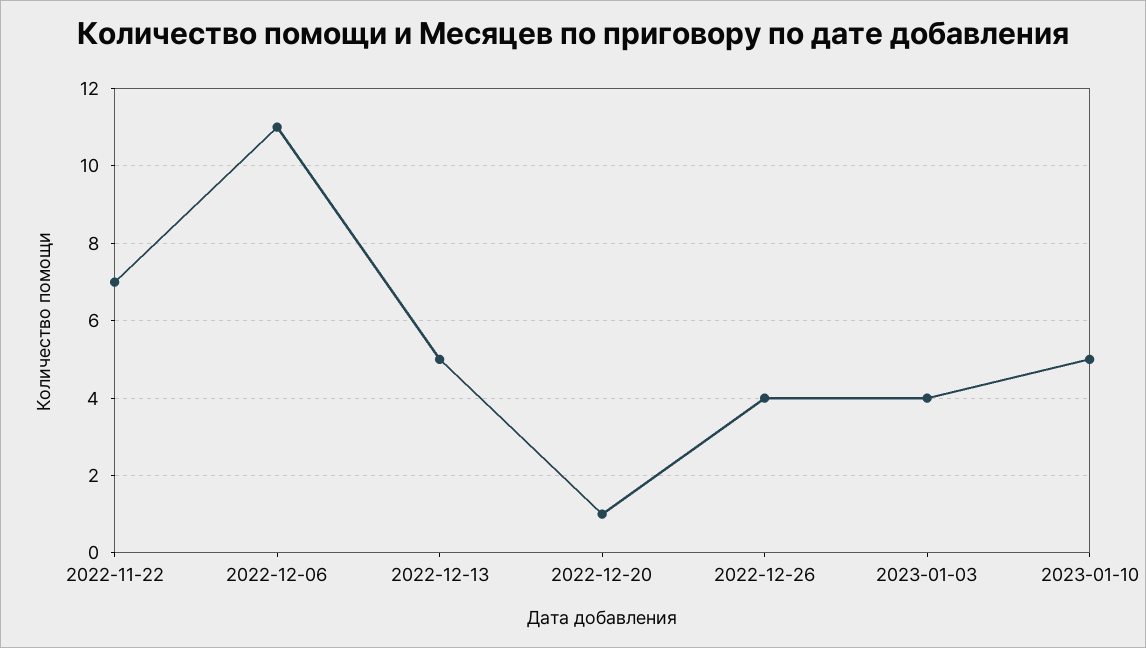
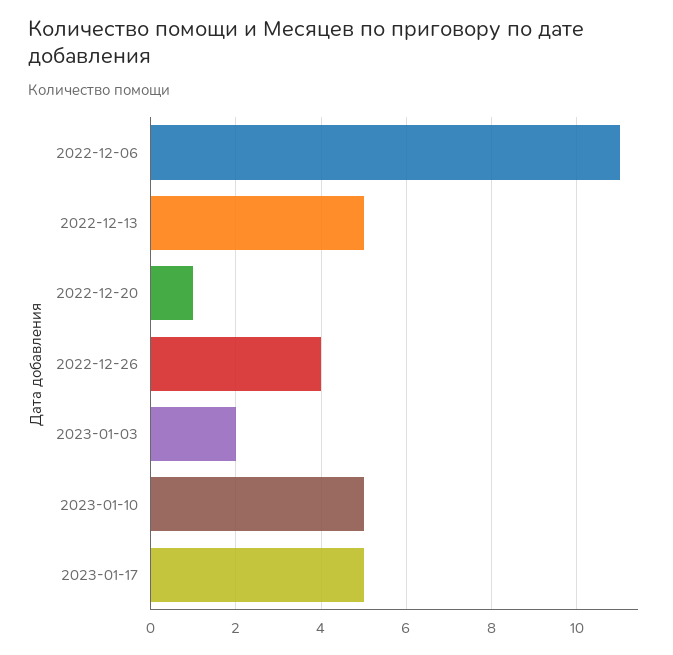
2022-11-22: 7 -> none
2023-01-03: 4 -> 2
2023-01-17: none -> 5

